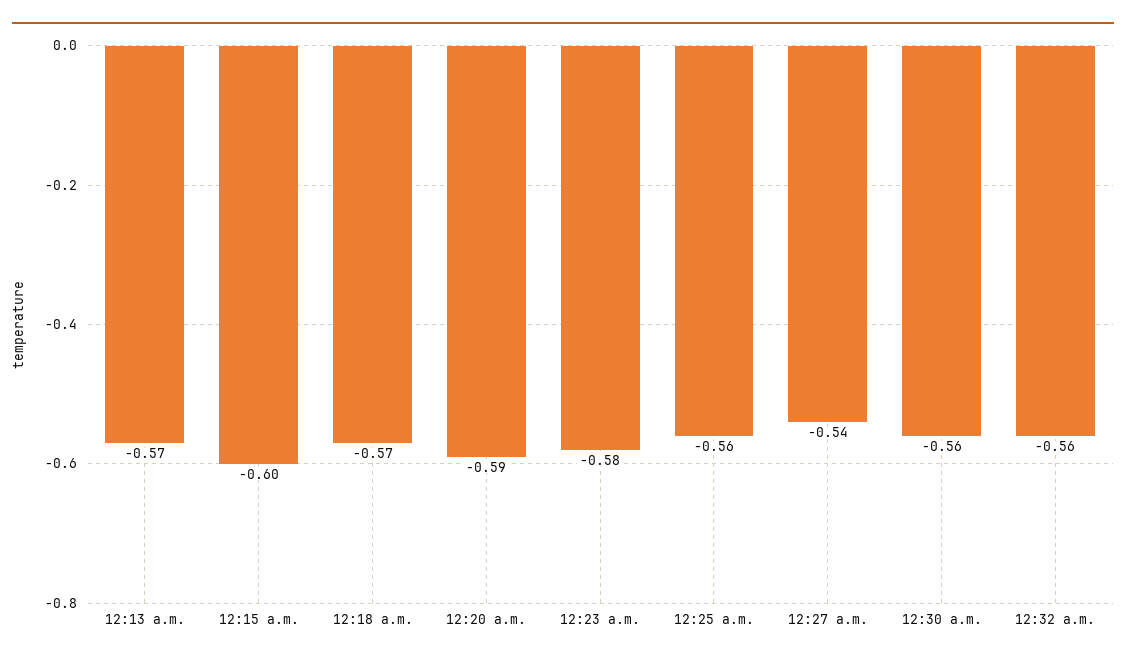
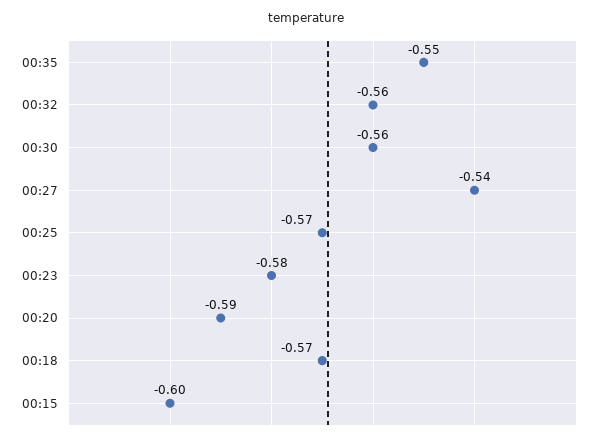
12:13 a.m.: -0.57 -> none
12:25 a.m.: -0.56 -> -0.57
00:35: none -> -0.55

